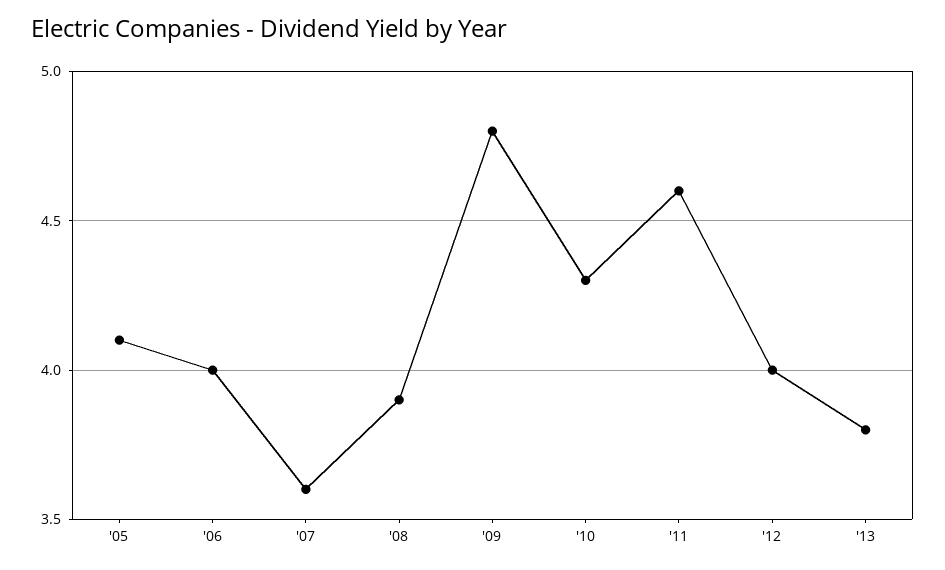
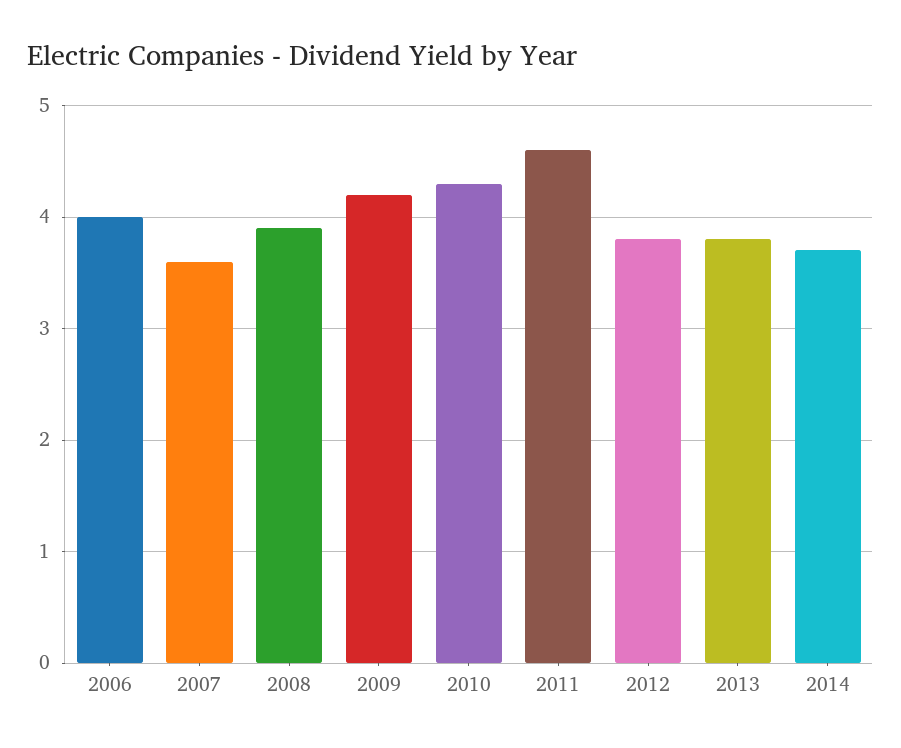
'05: 4.1 -> none
'09: 4.8 -> 4.2
'12: 4 -> 3.8
2014: none -> 3.7

